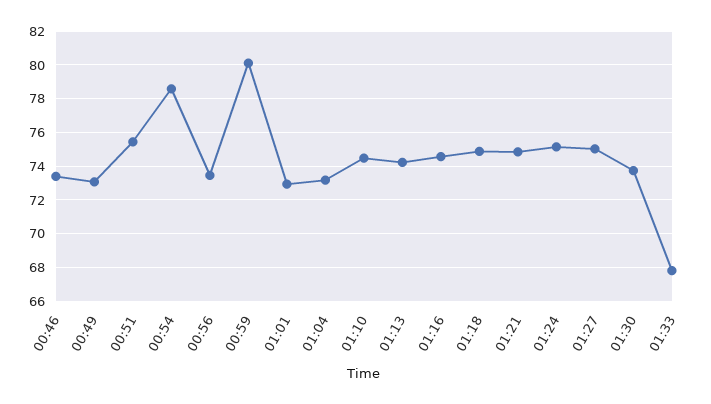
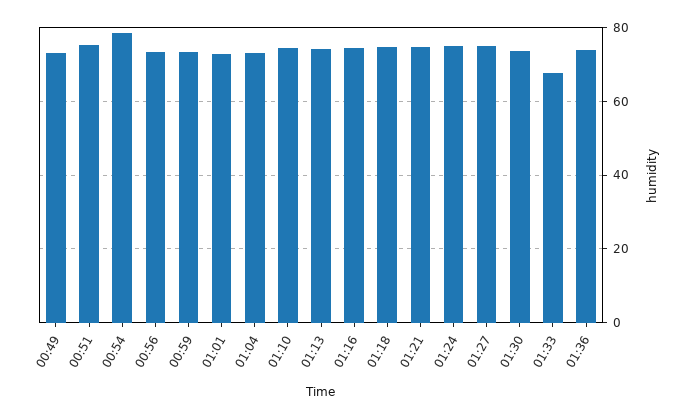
00:46: 73.5 -> none
00:59: 80 -> 74
01:36: none -> 74

